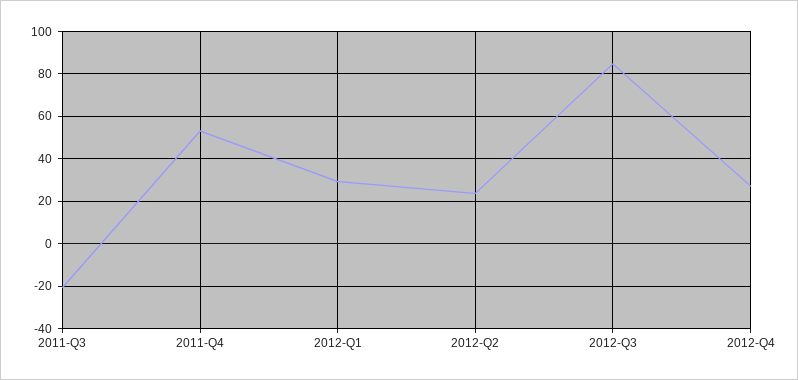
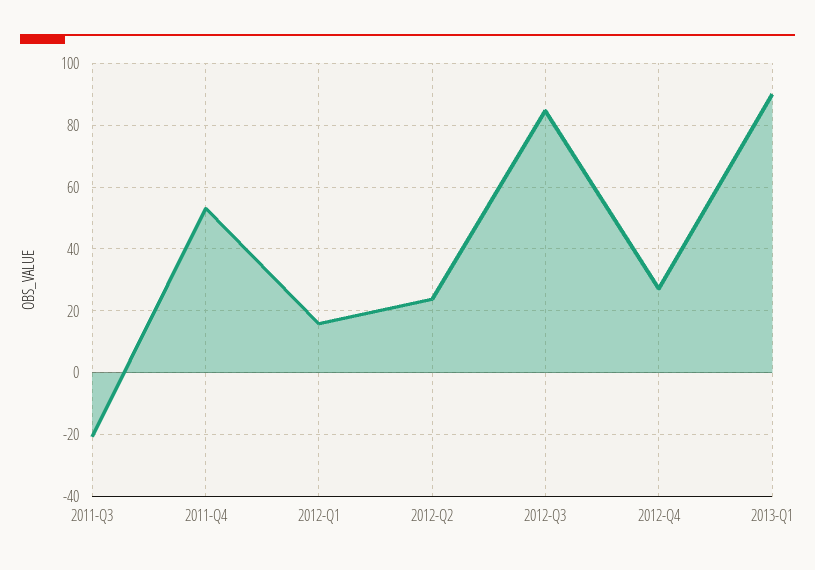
2012-Q1: 30 -> 16
2013-Q1: none -> 90

